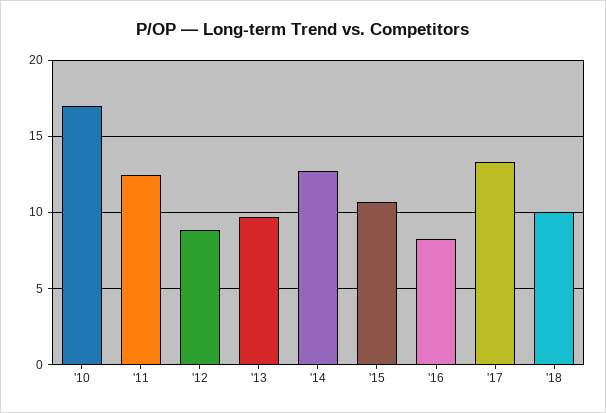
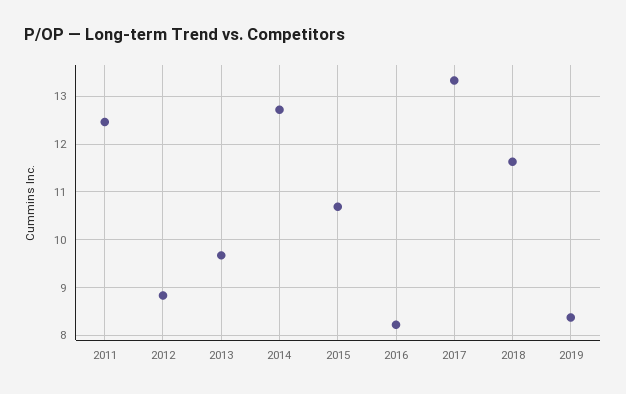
'10: 17 -> none
'18: 10 -> 11.6
2019: none -> 8.4

